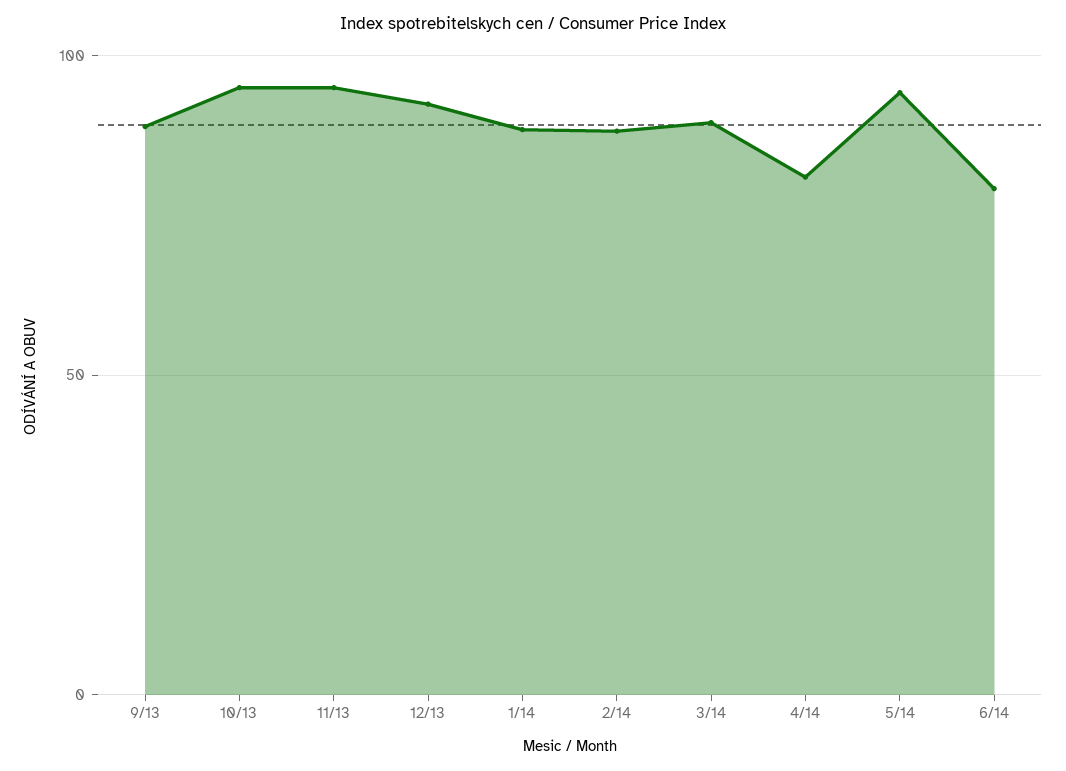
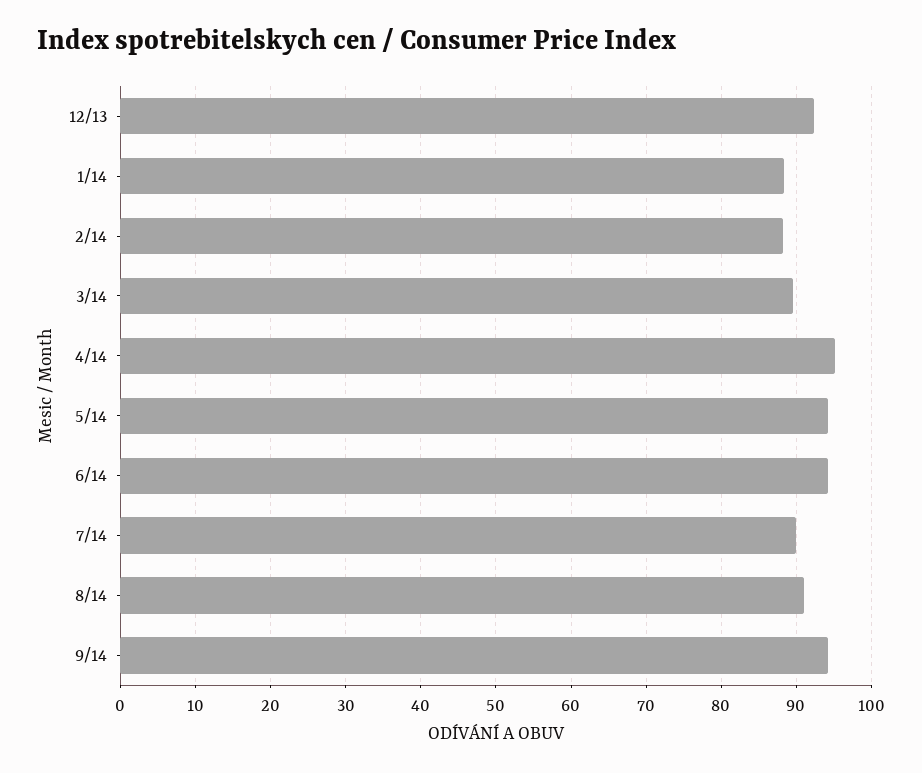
9/13: 90 -> none
10/13: 95 -> none
11/13: 95 -> none
4/14: 80 -> 95
6/14: 80 -> 94
7/14: none -> 90
8/14: none -> 91
9/14: none -> 94

